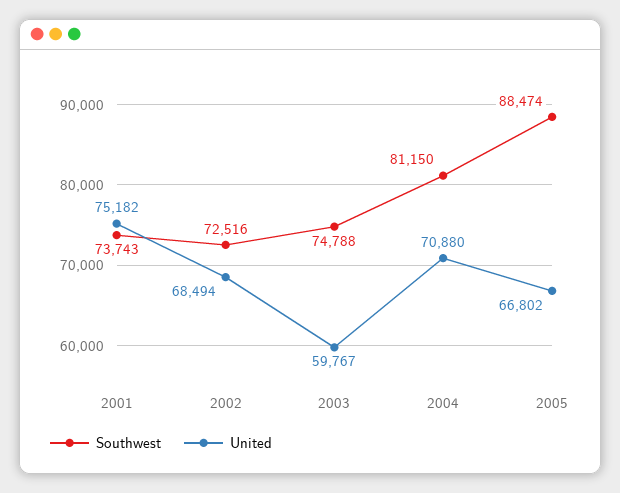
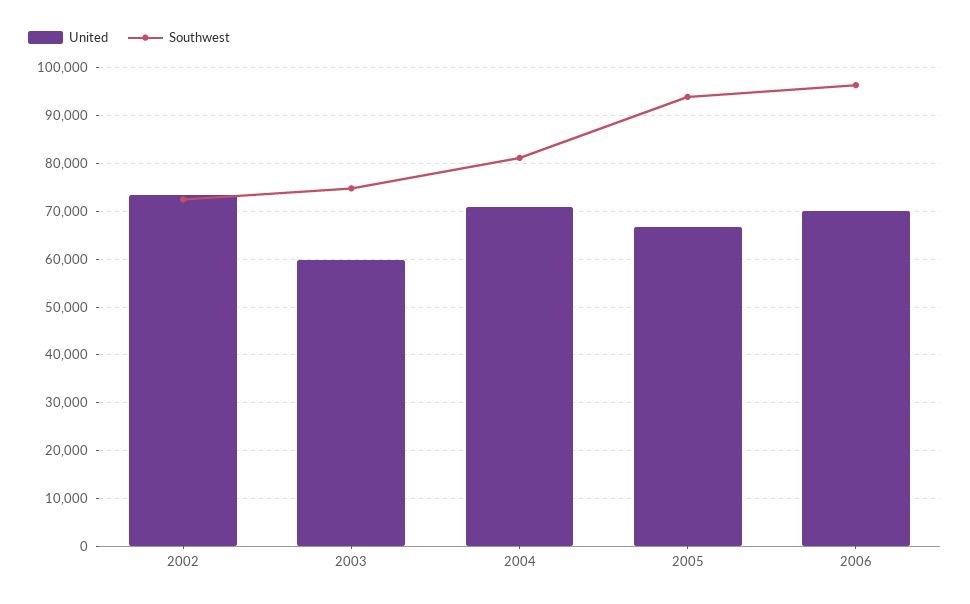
Southwest, 2001: 73743 -> none
United, 2001: 75182 -> none
United, 2002: 68494 -> 74000
Southwest, 2005: 88474 -> 94000
United, 2006: none -> 70000
Southwest, 2006: none -> 96000

